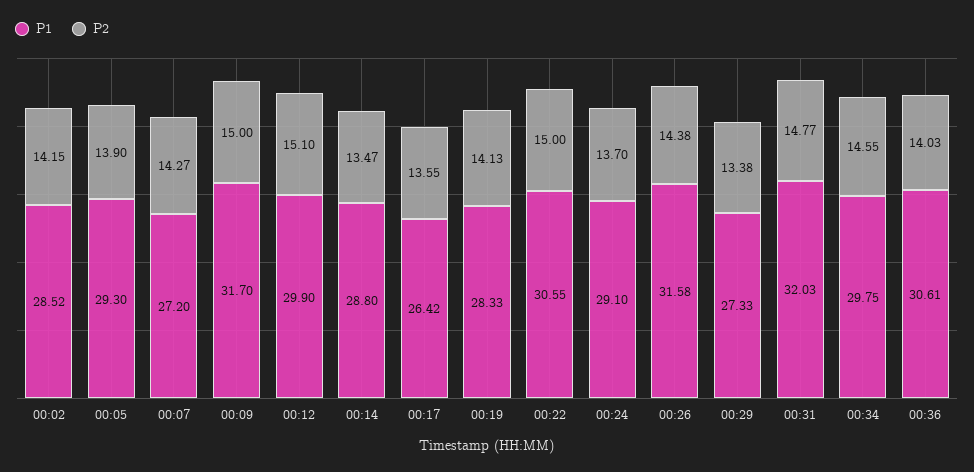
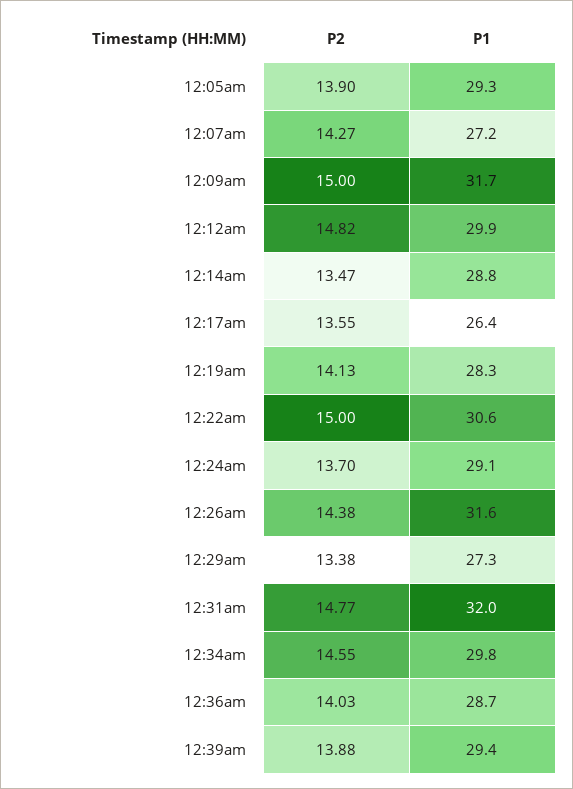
P1, 00:02: 28.52 -> none
P2, 00:02: 14.15 -> none
P2, 00:12: 15.1 -> 14.82
P1, 00:36: 30.61 -> 28.7
P2, 12:39am: none -> 13.88
P1, 12:39am: none -> 29.4

